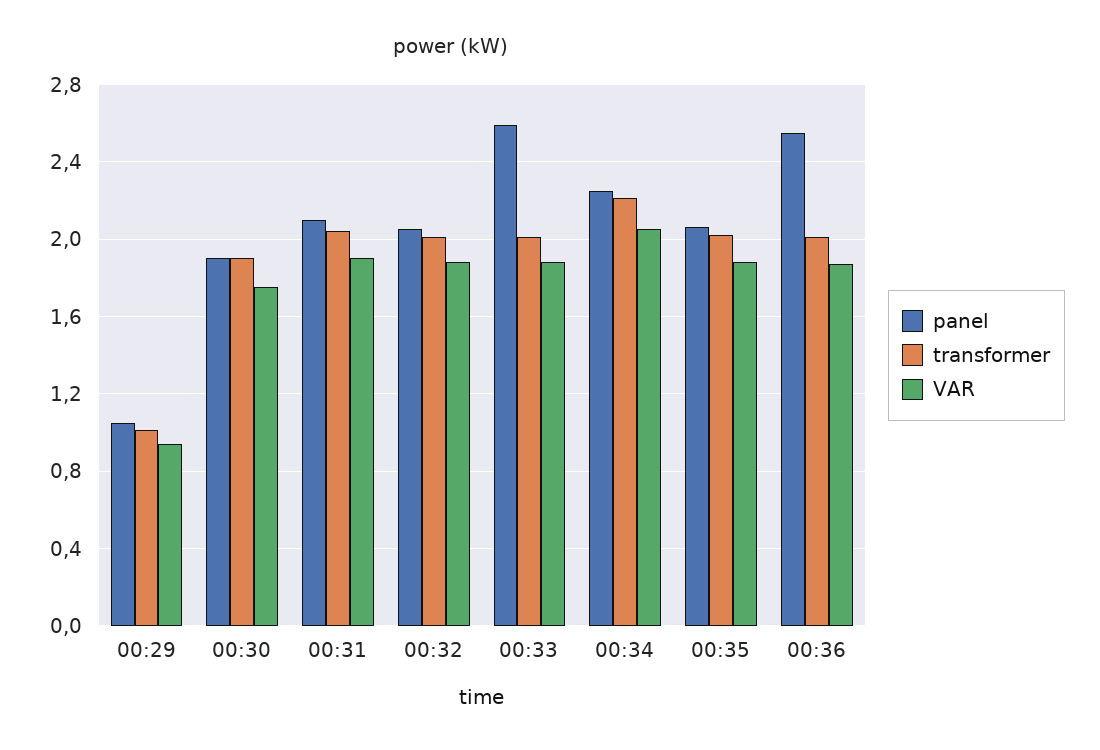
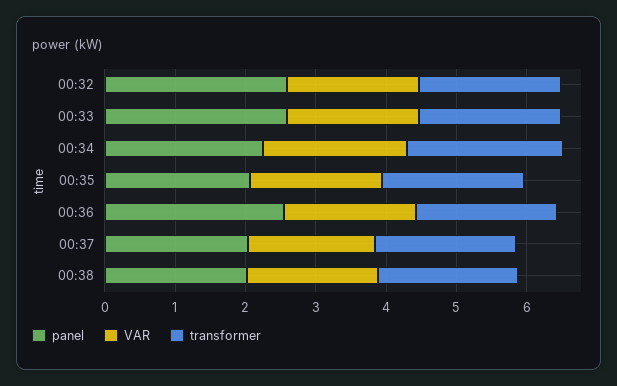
panel, 00:29: 1.05 -> none
transformer, 00:29: 1 -> none
VAR, 00:29: 0.95 -> none
panel, 00:30: 1.9 -> none
transformer, 00:30: 1.9 -> none
VAR, 00:30: 1.75 -> none
panel, 00:31: 2.1 -> none
transformer, 00:31: 2.05 -> none
VAR, 00:31: 1.9 -> none
panel, 00:32: 2.05 -> 2.6
panel, 00:37: none -> 2
VAR, 00:37: none -> 1.8
transformer, 00:37: none -> 2
panel, 00:38: none -> 2
VAR, 00:38: none -> 1.8
transformer, 00:38: none -> 2

